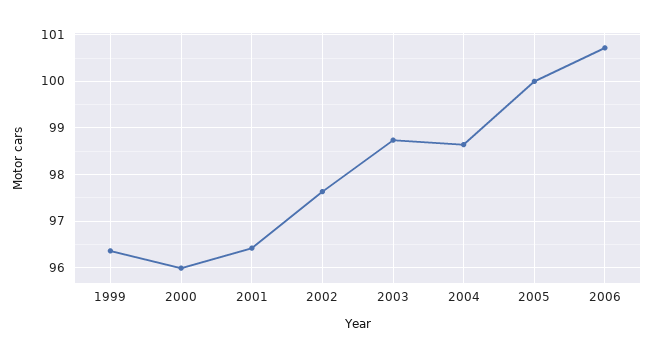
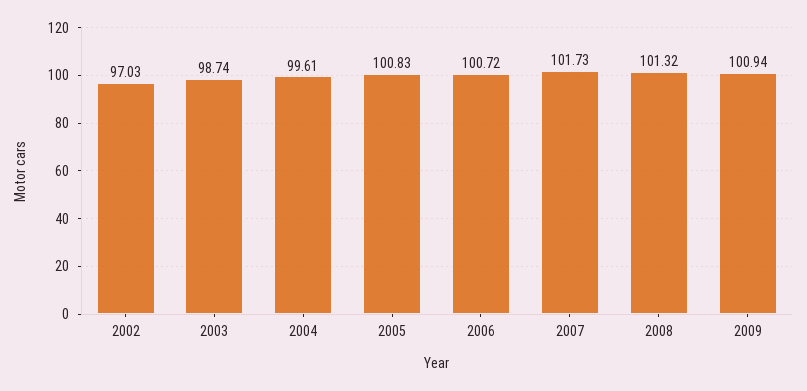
1999: 96.4 -> none
2000: 96 -> none
2001: 96.4 -> none
2002: 97.6 -> 97.03
2004: 98.6 -> 99.61
2005: 100 -> 100.83
2007: none -> 101.73
2008: none -> 101.32
2009: none -> 100.94

